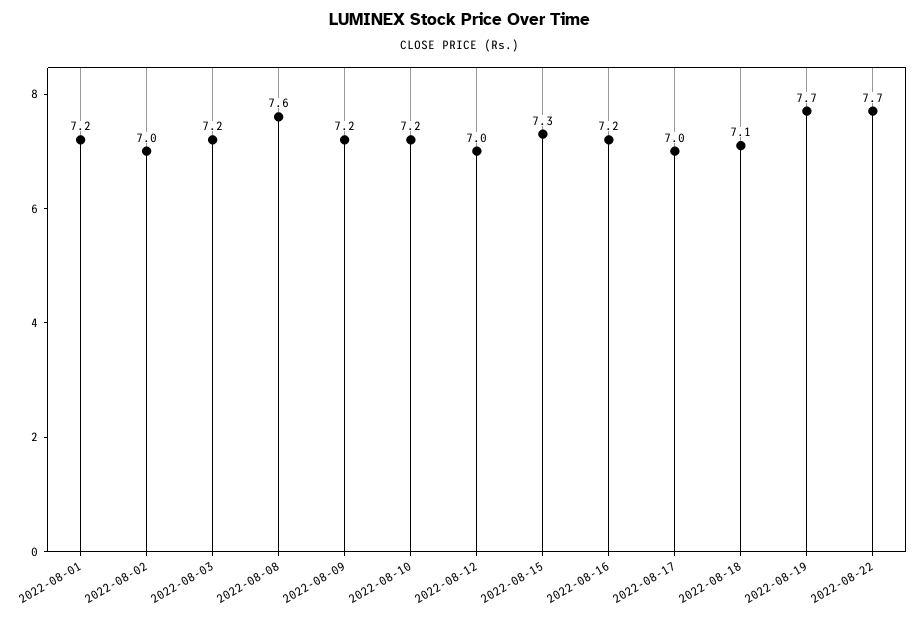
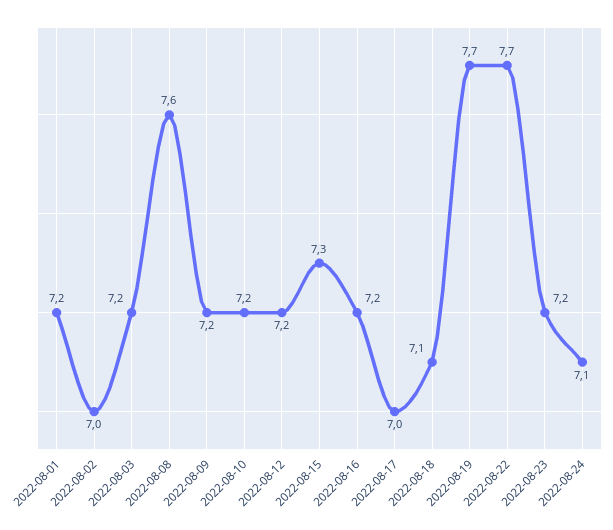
2022-08-12: 7 -> 7.2
2022-08-23: none -> 7.2
2022-08-24: none -> 7.1

